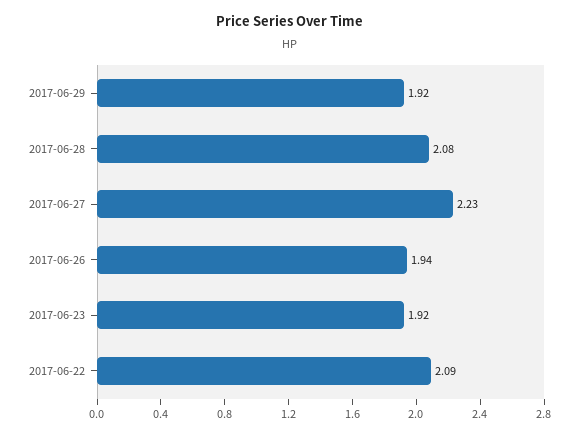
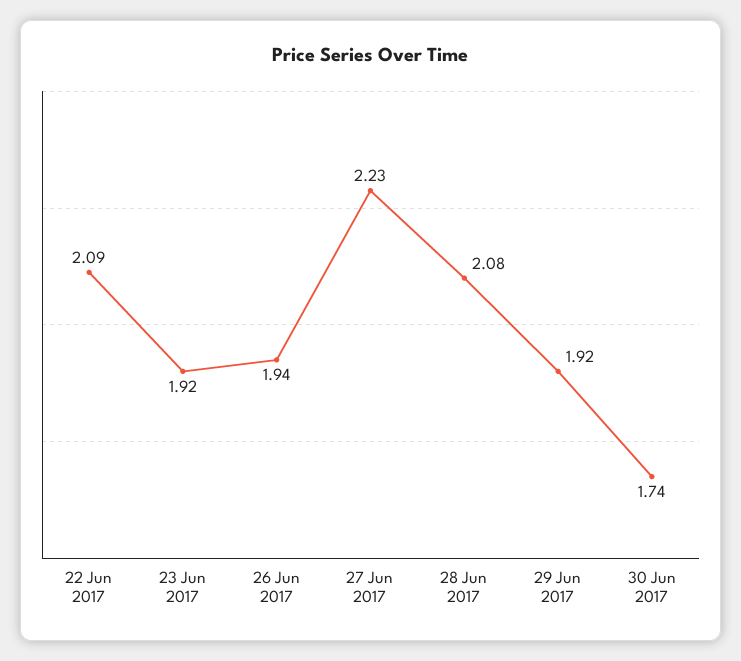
30 Jun 2017: none -> 1.74

